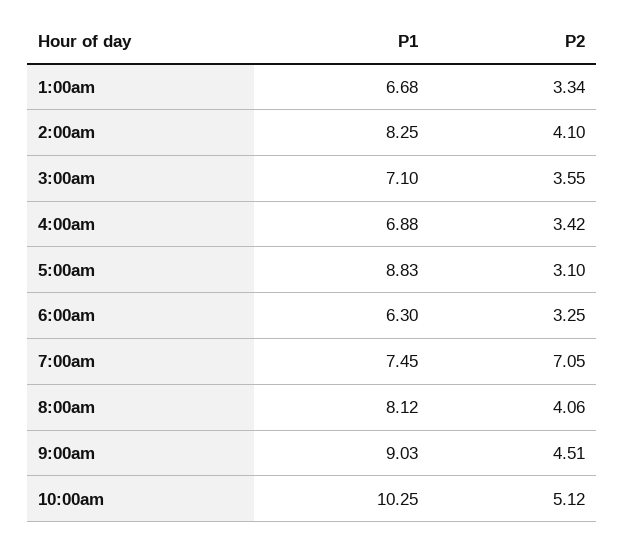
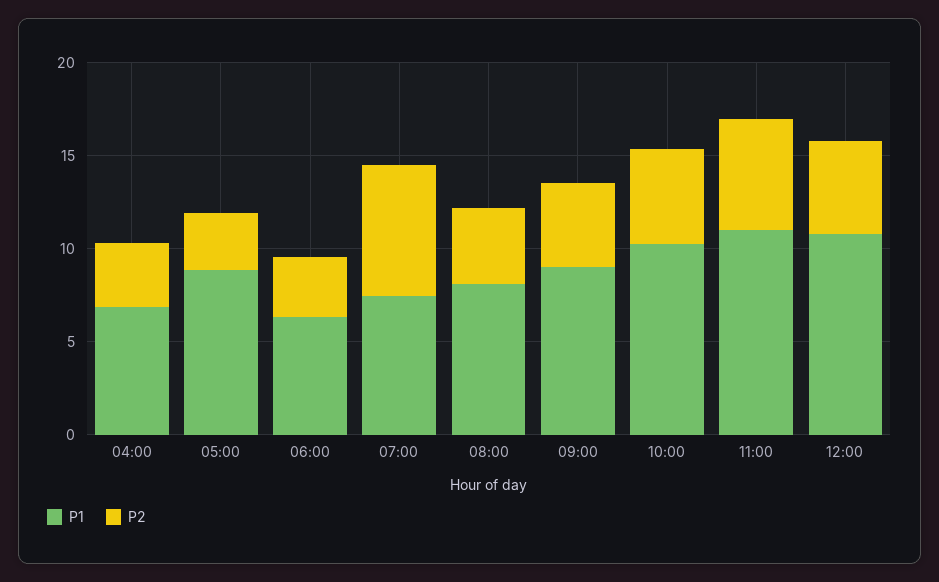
P1, 1:00am: 6.68 -> none
P2, 1:00am: 3.34 -> none
P1, 2:00am: 8.25 -> none
P2, 2:00am: 4.1 -> none
P1, 3:00am: 7.1 -> none
P2, 3:00am: 3.55 -> none
P1, 11:00: none -> 11
P2, 11:00: none -> 6
P1, 12:00: none -> 11
P2, 12:00: none -> 5

